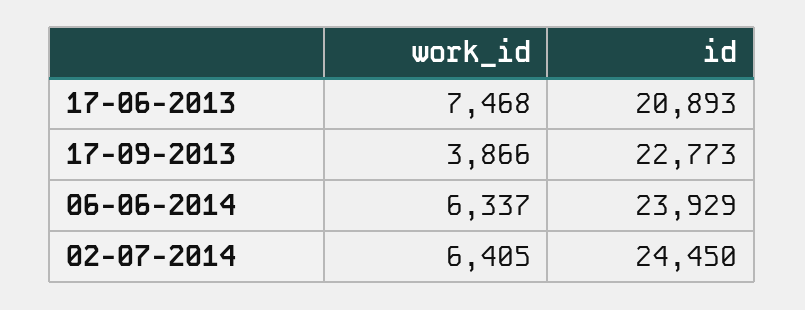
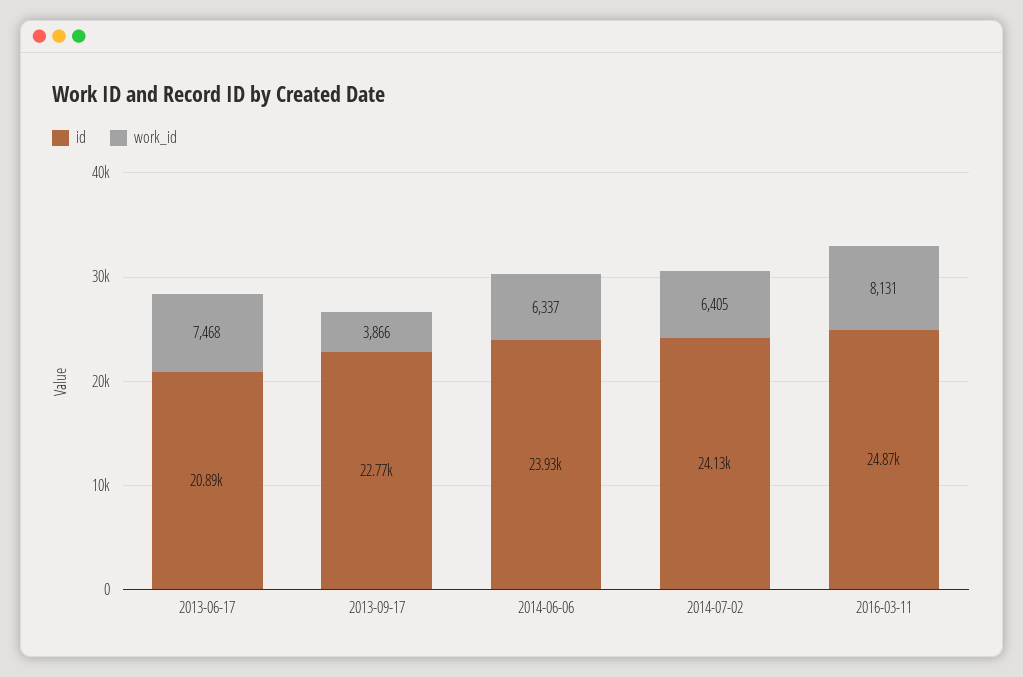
id, 02-07-2014: 24450 -> 24130
id, 2016-03-11: none -> 24870
work_id, 2016-03-11: none -> 8131

